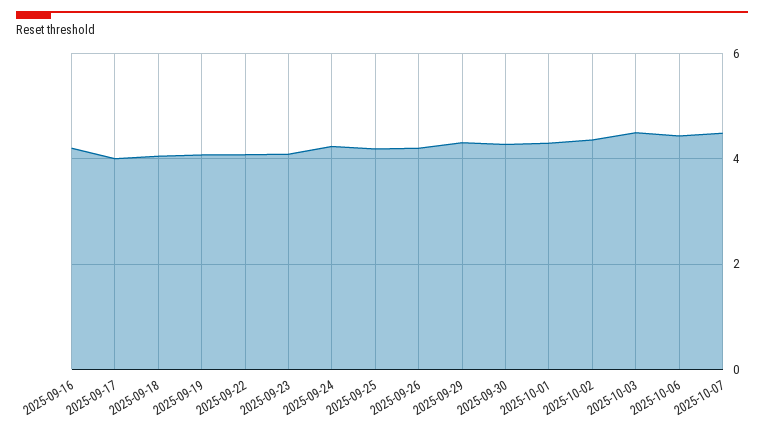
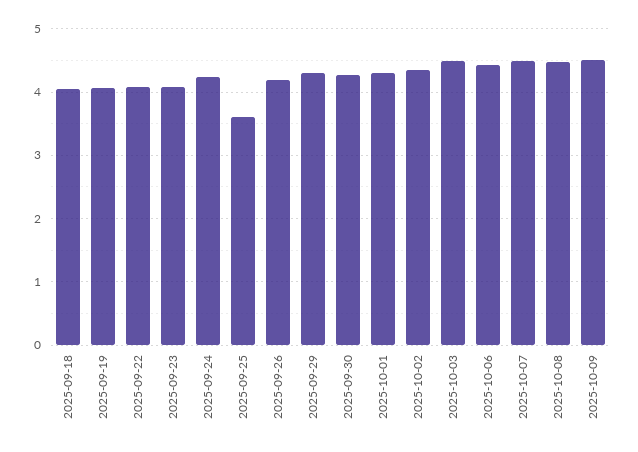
2025-09-16: 4.2 -> none
2025-09-17: 4 -> none
2025-09-25: 4.2 -> 3.6
2025-10-08: none -> 4.5
2025-10-09: none -> 4.5

